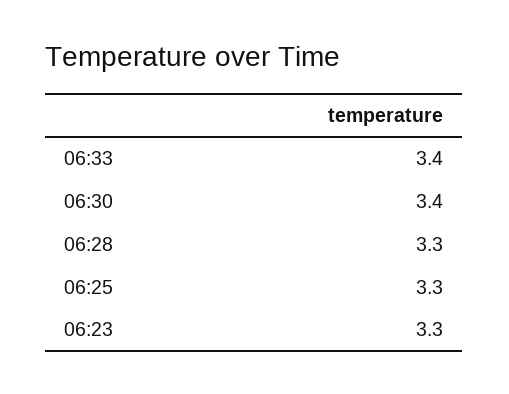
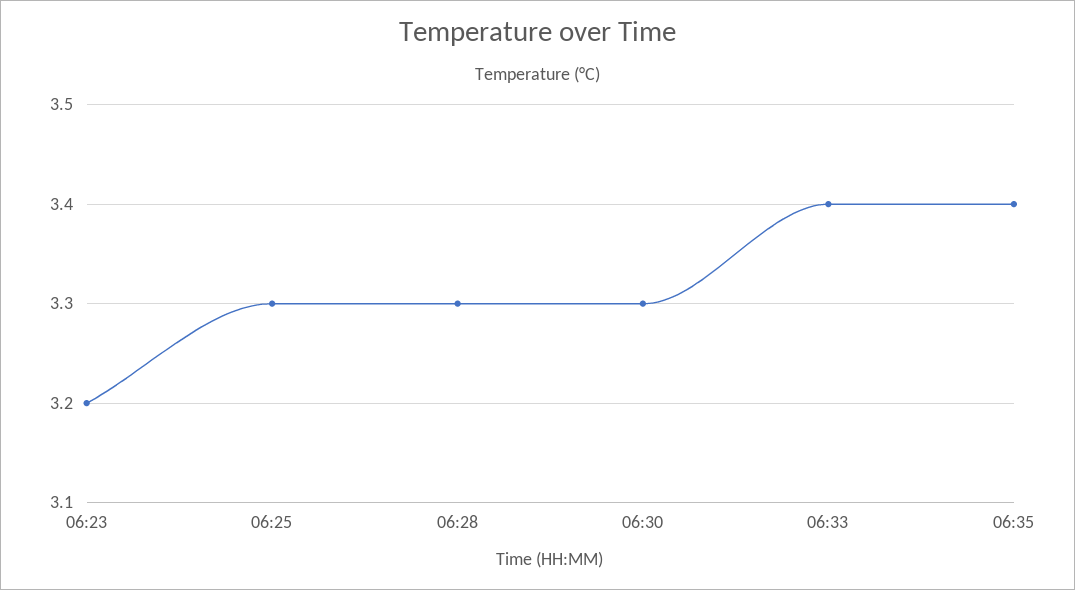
06:30: 3.4 -> 3.3
06:23: 3.3 -> 3.2
06:35: none -> 3.4

